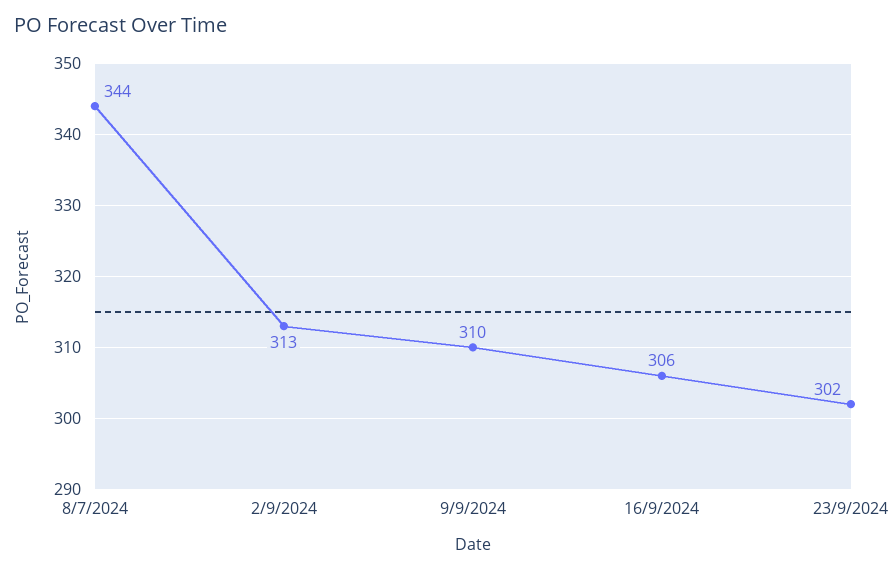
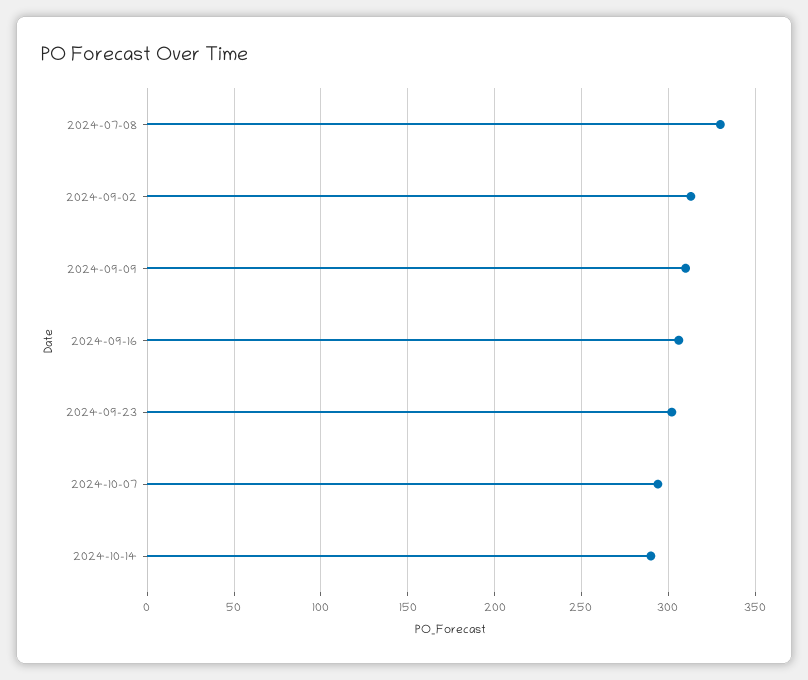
8/7/2024: 344 -> 330
2024-10-07: none -> 295
2024-10-14: none -> 290

